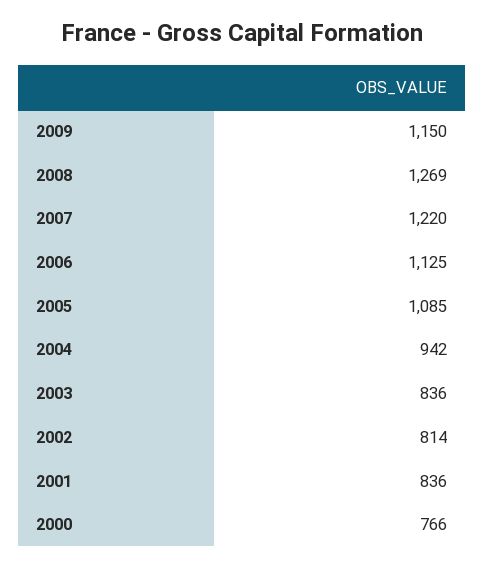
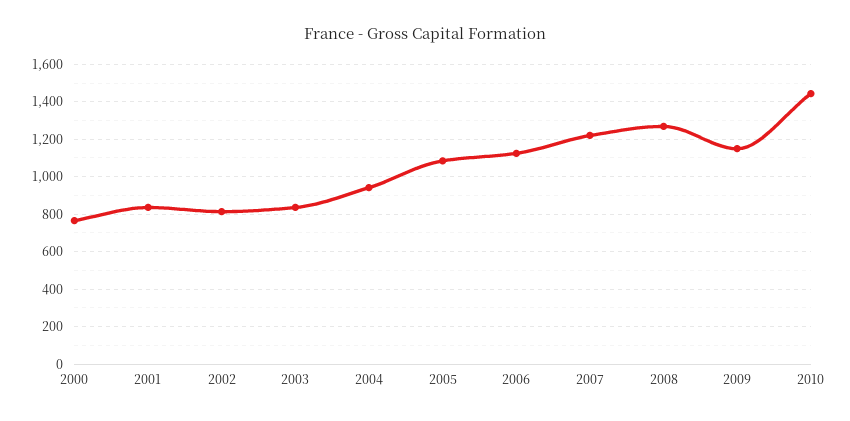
2010: none -> 1450

